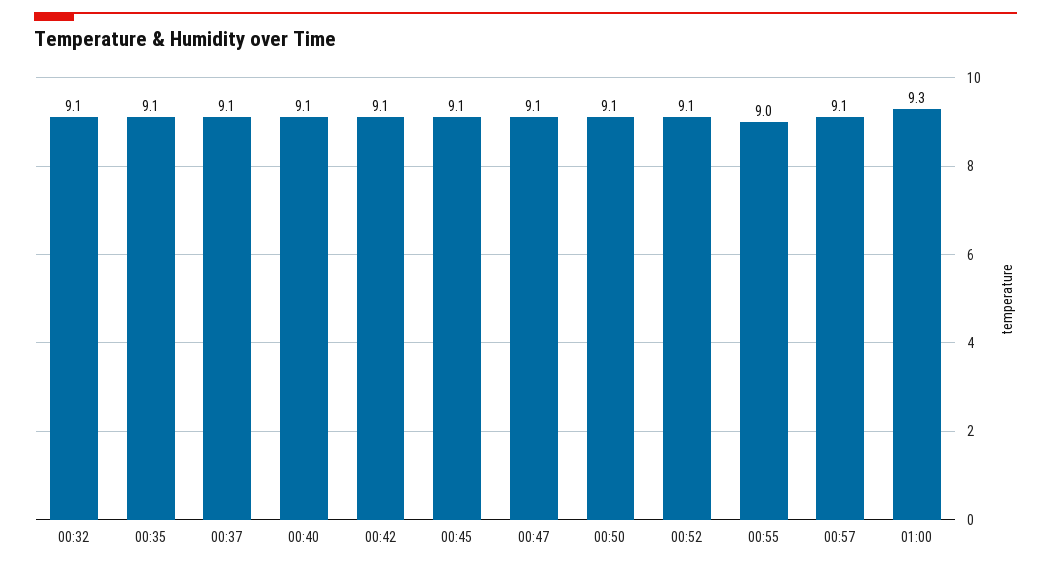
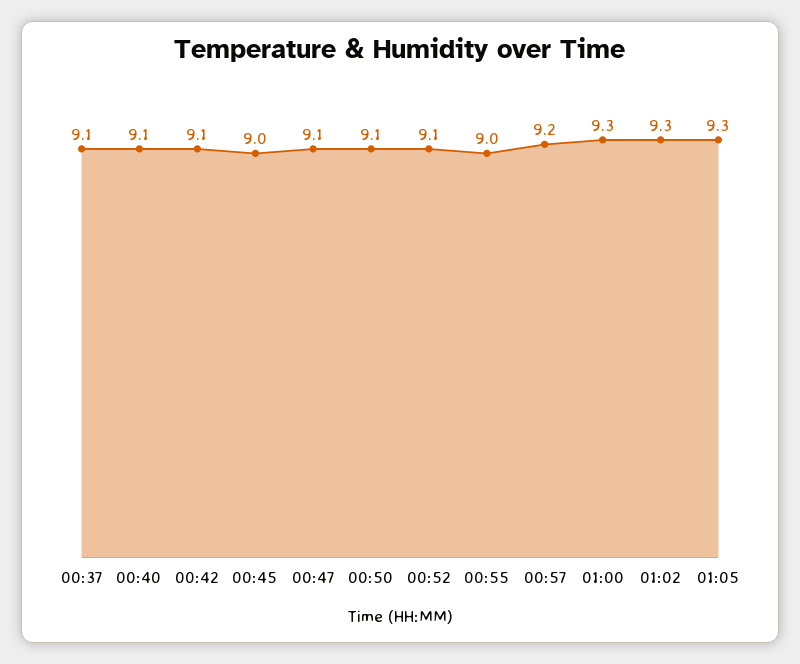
00:32: 9.1 -> none
00:35: 9.1 -> none
00:45: 9.1 -> 9
00:57: 9.1 -> 9.2
01:02: none -> 9.3
01:05: none -> 9.3

